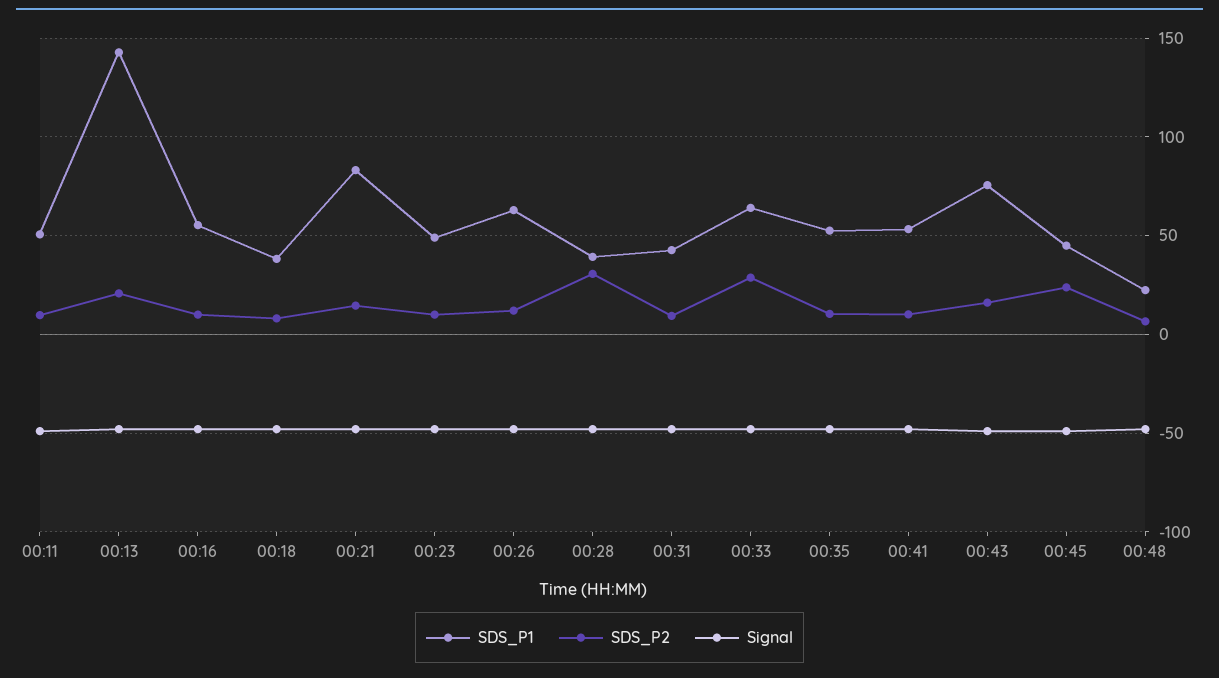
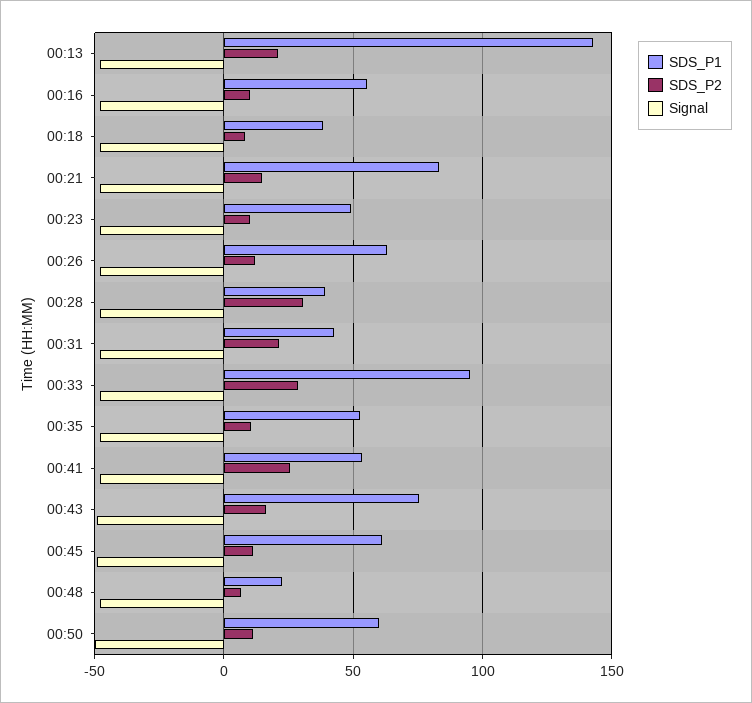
SDS_P1, 00:11: 50 -> none
SDS_P2, 00:11: 10 -> none
Signal, 00:11: -50 -> none
SDS_P2, 00:31: 10 -> 20
SDS_P1, 00:33: 65 -> 95
SDS_P2, 00:41: 10 -> 25
SDS_P1, 00:45: 45 -> 60
SDS_P2, 00:45: 25 -> 10
SDS_P1, 00:50: none -> 60
SDS_P2, 00:50: none -> 10
Signal, 00:50: none -> -50

